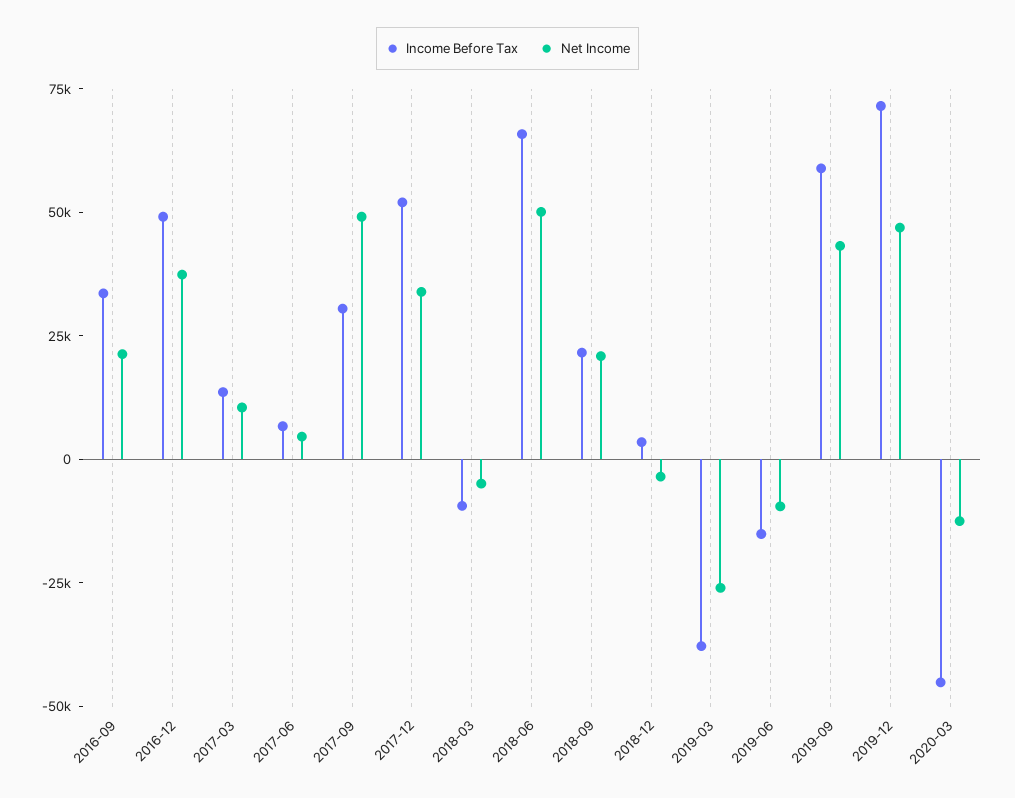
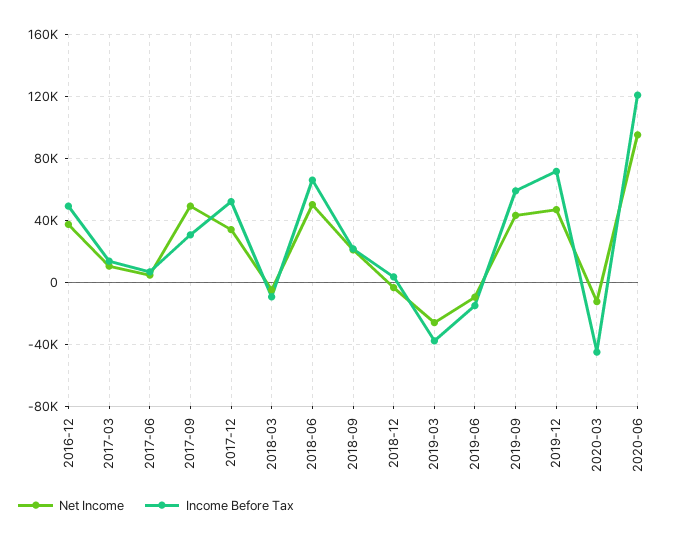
Income Before Tax, 2016-09: 35000 -> none
Net Income, 2016-09: 20000 -> none
Net Income, 2020-06: none -> 95000
Income Before Tax, 2020-06: none -> 120000

